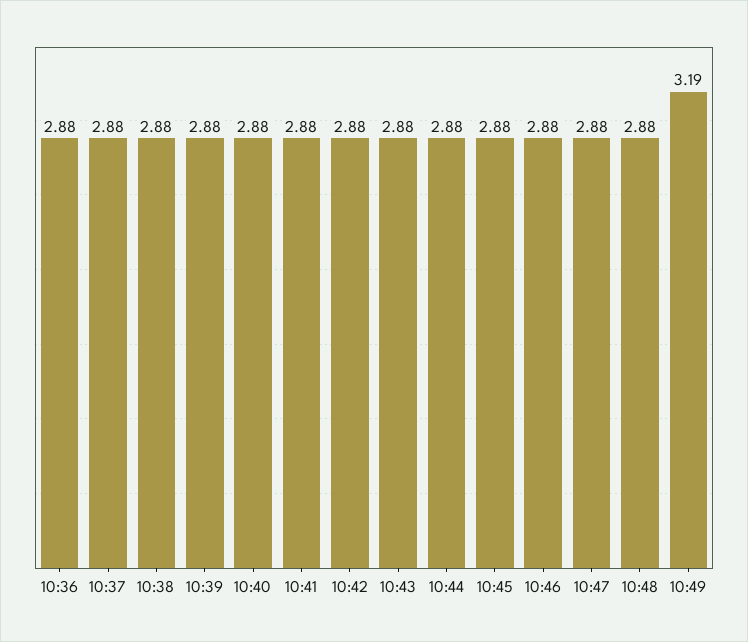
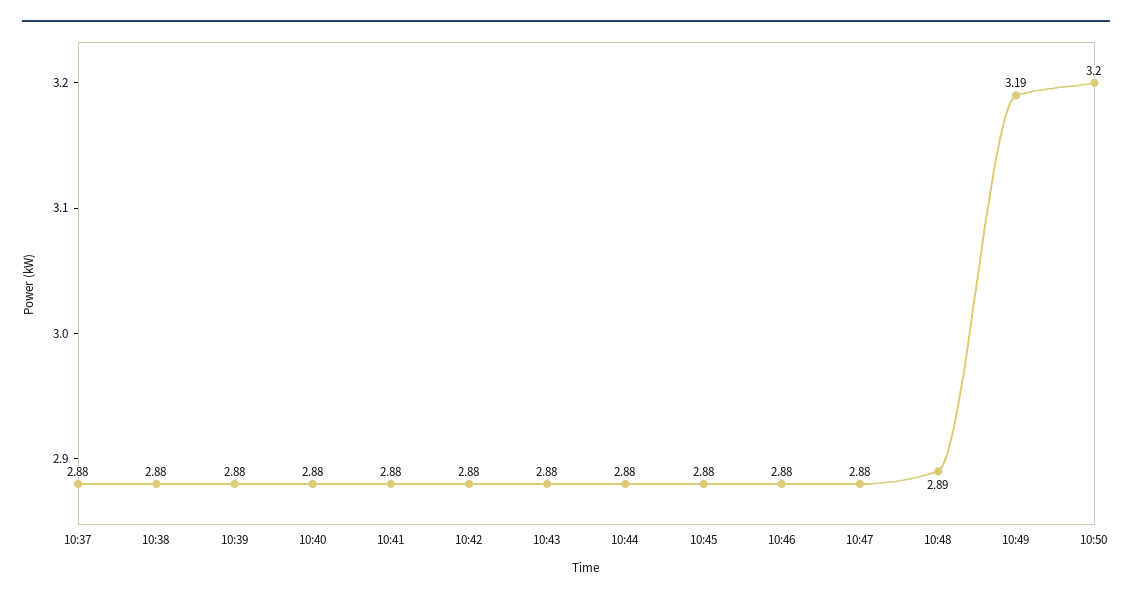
10:36: 2.88 -> none
10:48: 2.88 -> 2.89
10:50: none -> 3.2

